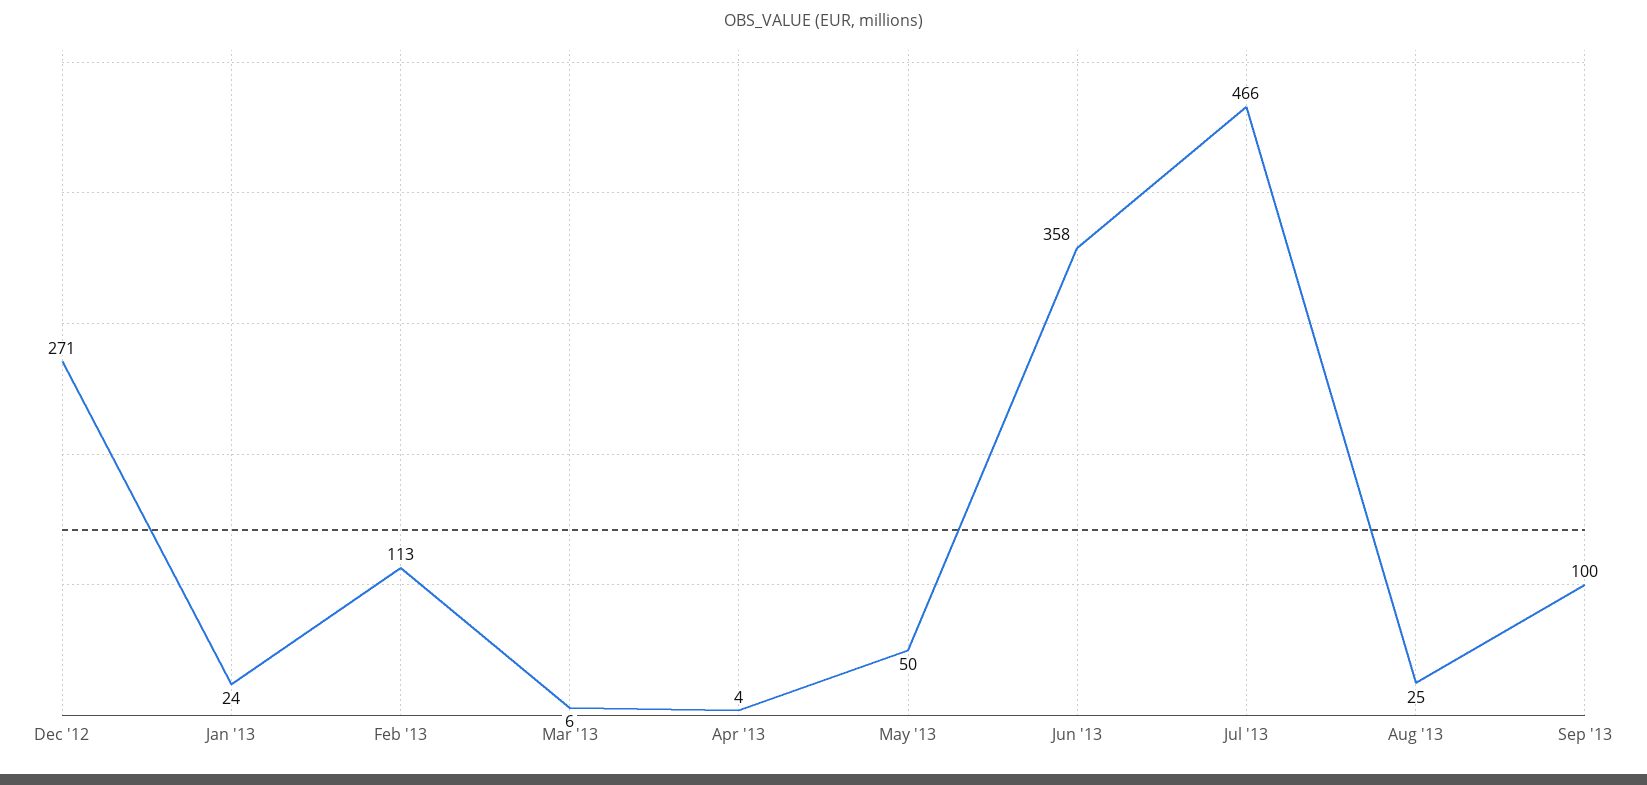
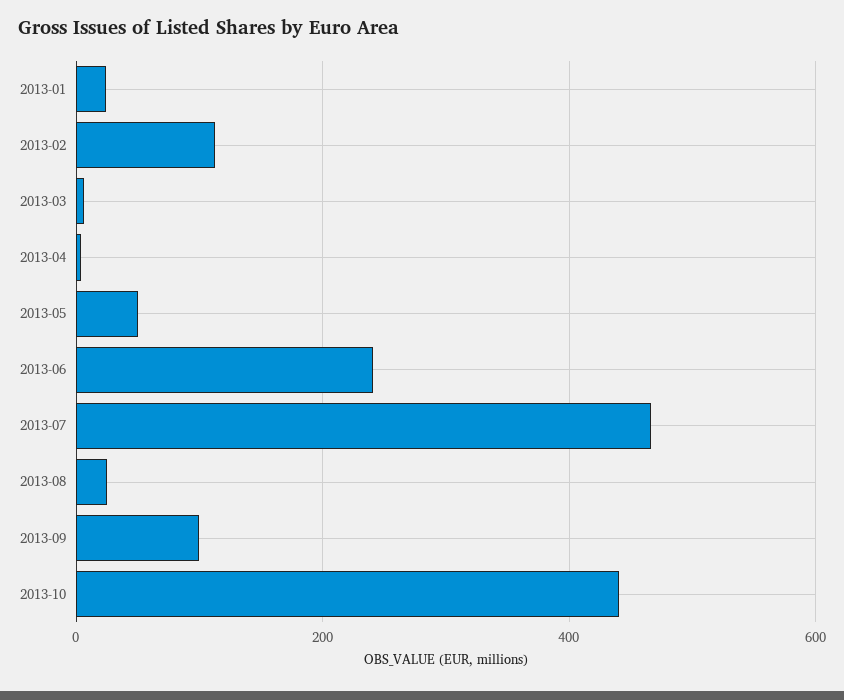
Dec '12: 271 -> none
Jun '13: 358 -> 240
2013-10: none -> 440

